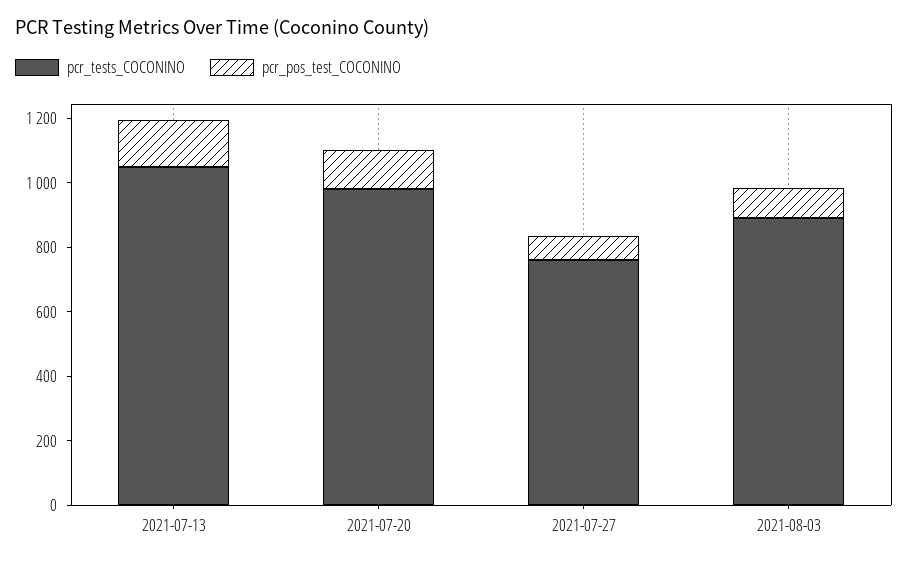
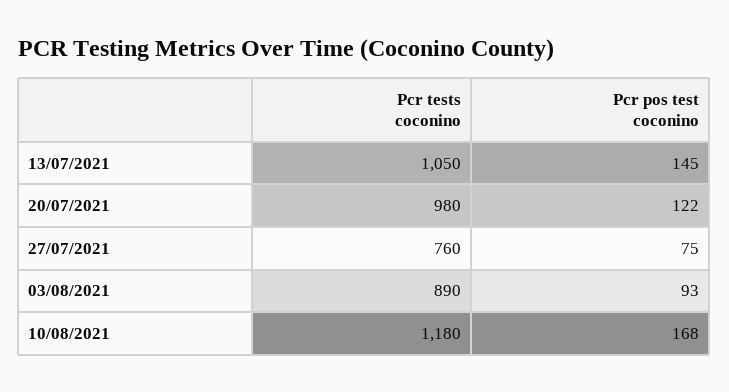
pcr_tests_COCONINO, 10/08/2021: none -> 1180
pcr_pos_test_COCONINO, 10/08/2021: none -> 168

